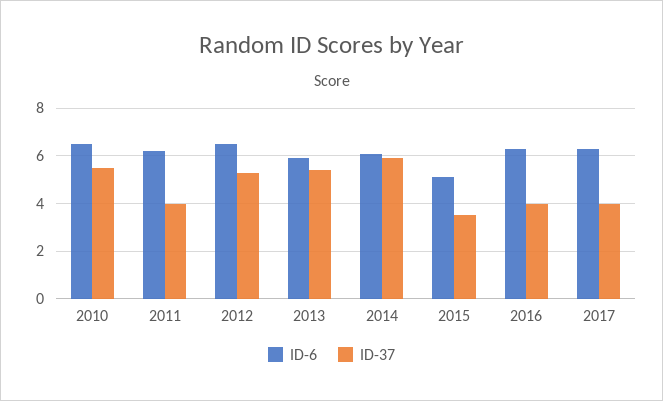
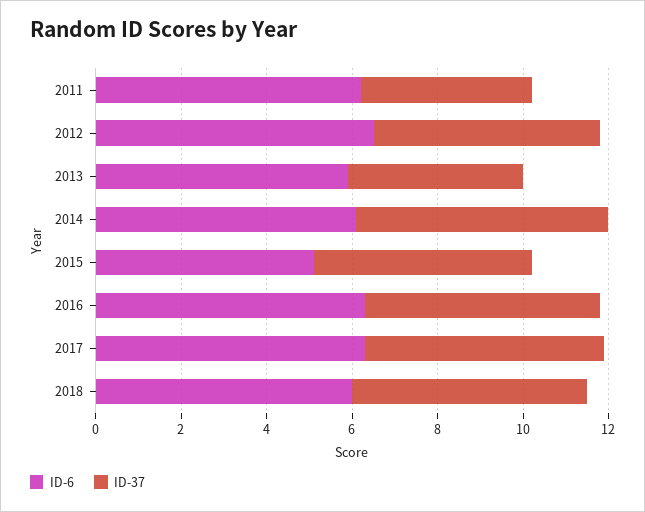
ID-6, 2010: 6.5 -> none
ID-37, 2010: 5.5 -> none
ID-37, 2013: 5.5 -> 4
ID-37, 2015: 3.5 -> 5
ID-37, 2016: 4 -> 5.5
ID-37, 2017: 4 -> 5.5
ID-6, 2018: none -> 6
ID-37, 2018: none -> 5.5

